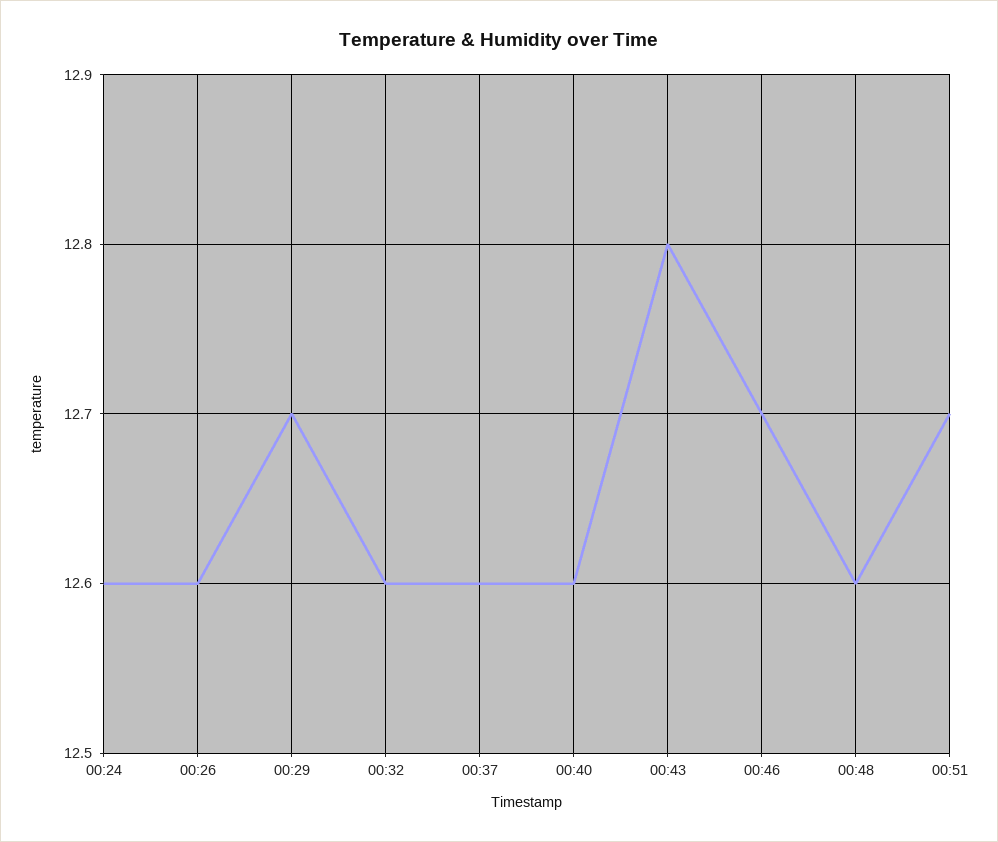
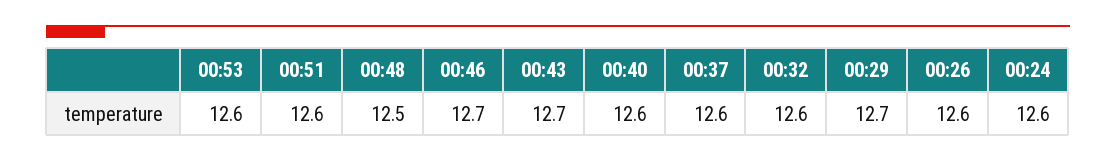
00:43: 12.8 -> 12.7
00:48: 12.6 -> 12.5
00:51: 12.7 -> 12.6
00:53: none -> 12.6

